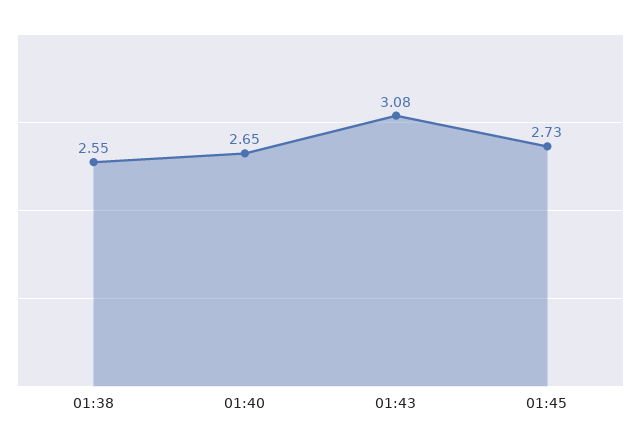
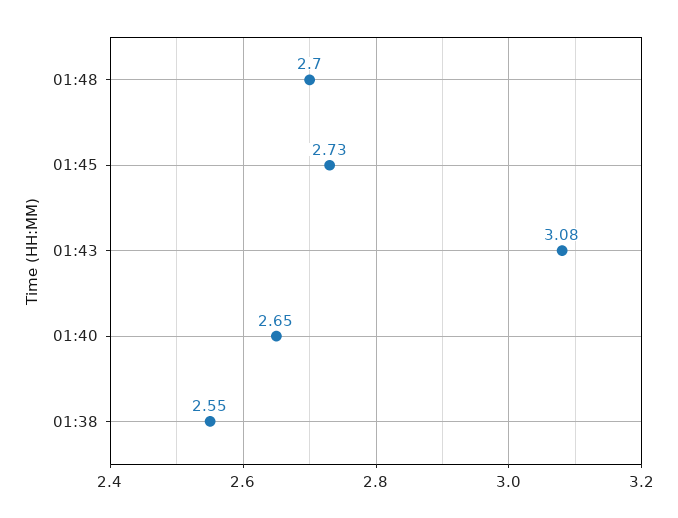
01:48: none -> 2.7

